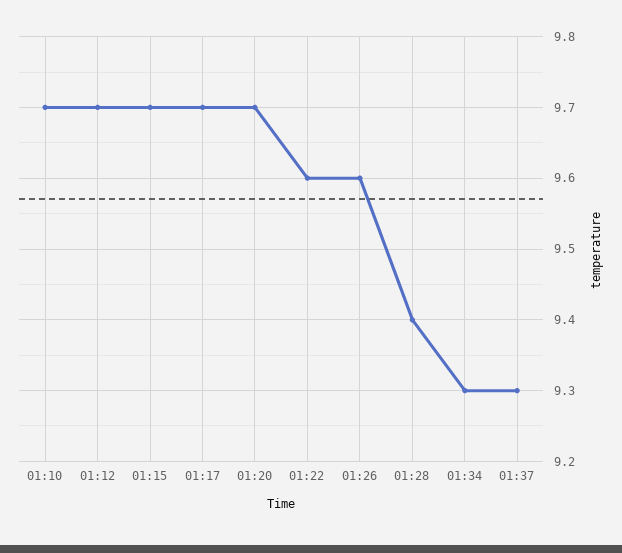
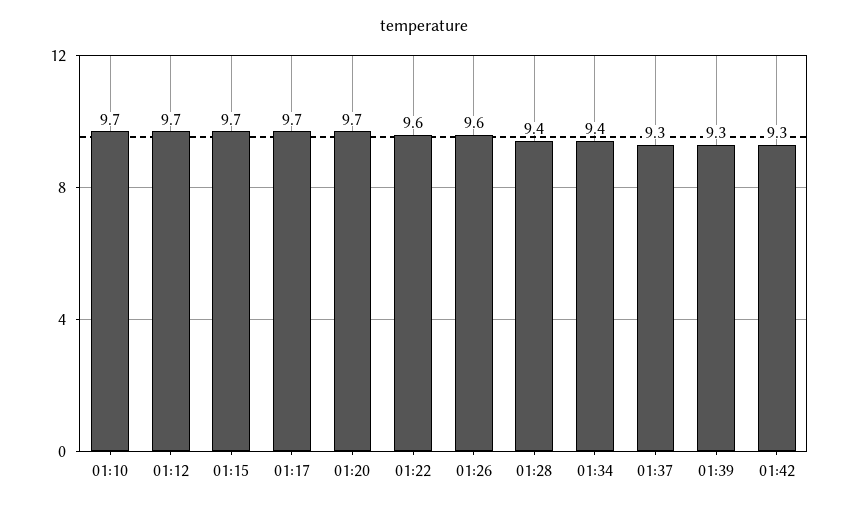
01:34: 9.3 -> 9.4
01:39: none -> 9.3
01:42: none -> 9.3

